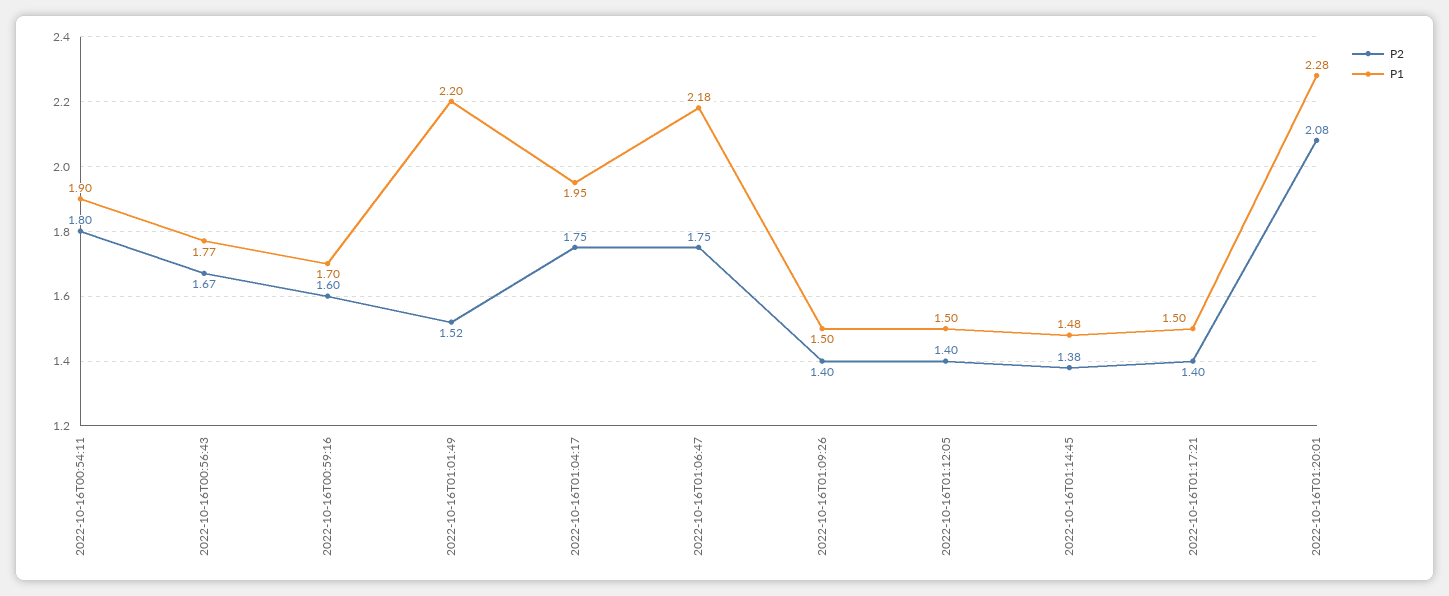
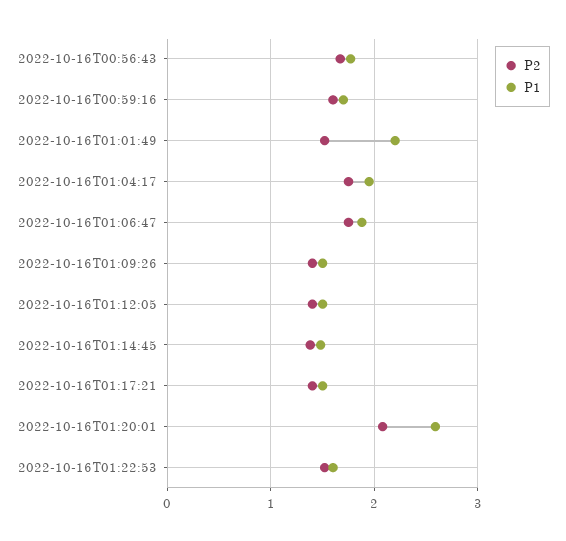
P2, 2022-10-16T00:54:11: 1.8 -> none
P1, 2022-10-16T00:54:11: 1.9 -> none
P1, 2022-10-16T01:06:47: 2.18 -> 1.9
P1, 2022-10-16T01:20:01: 2.28 -> 2.6
P2, 2022-10-16T01:22:53: none -> 1.5
P1, 2022-10-16T01:22:53: none -> 1.6

